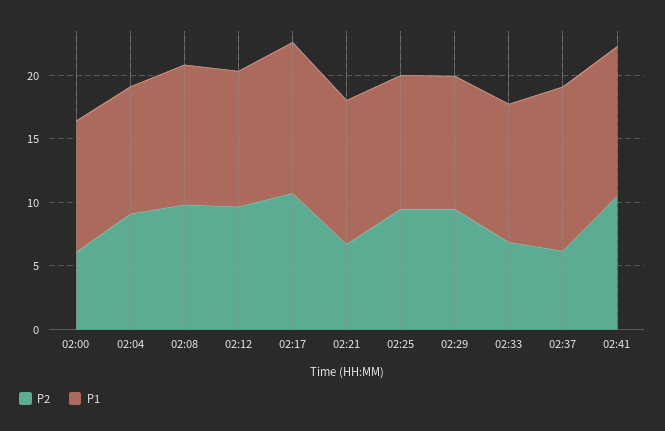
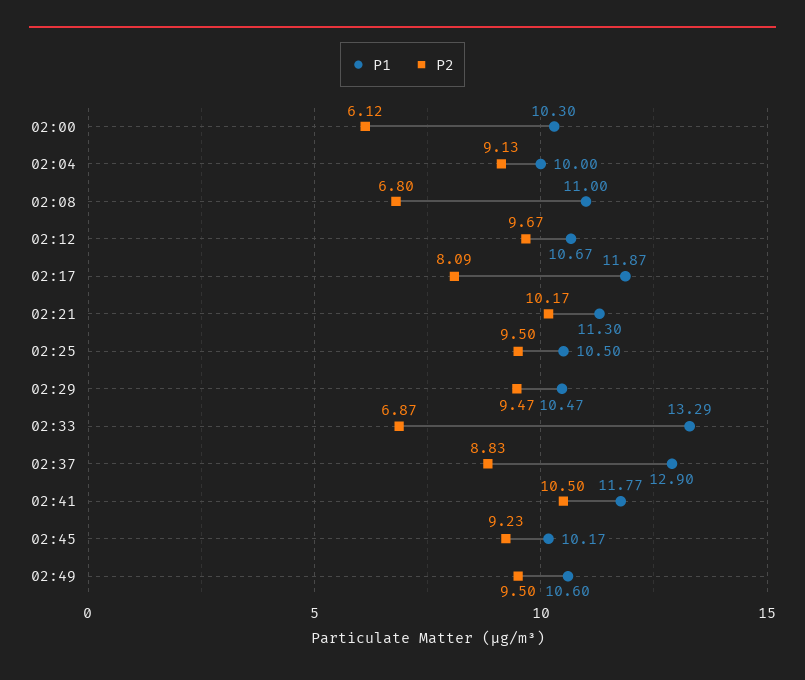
P2, 02:08: 10 -> 6.8
P2, 02:17: 11 -> 8.09
P2, 02:21: 7 -> 10.17
P1, 02:33: 11 -> 13.29
P2, 02:37: 6 -> 8.83
P1, 02:45: none -> 10.17
P2, 02:45: none -> 9.23
P1, 02:49: none -> 10.6
P2, 02:49: none -> 9.5

